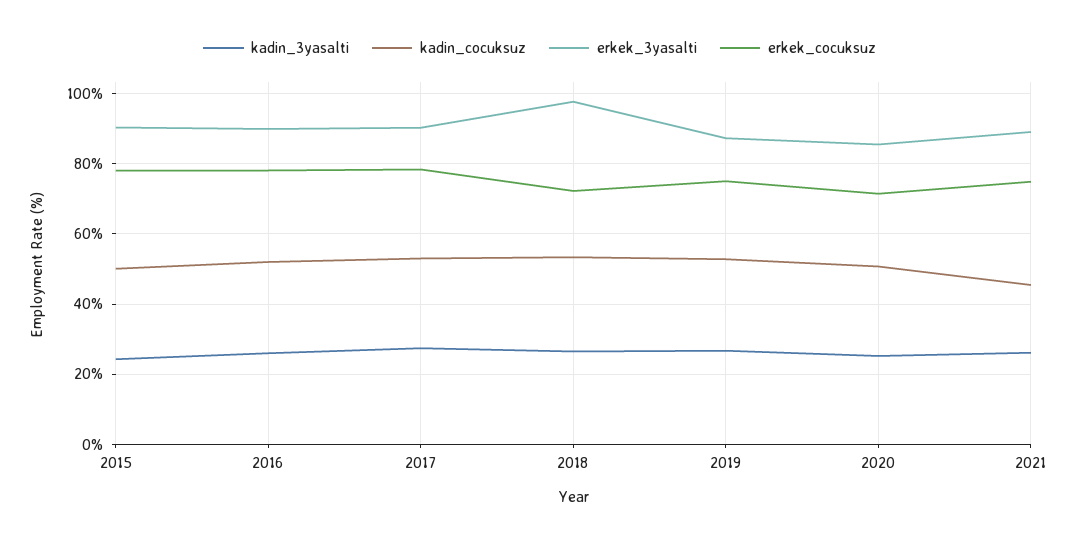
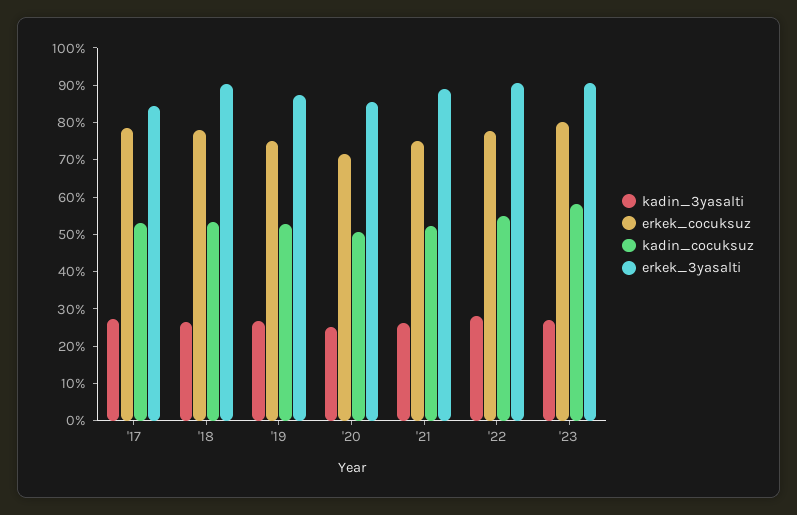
kadin_3yasalti, 2015: 24 -> none
kadin_cocuksuz, 2015: 50 -> none
erkek_3yasalti, 2015: 90 -> none
erkek_cocuksuz, 2015: 78 -> none
kadin_3yasalti, 2016: 26 -> none
kadin_cocuksuz, 2016: 52 -> none
erkek_3yasalti, 2016: 90 -> none
erkek_cocuksuz, 2016: 78 -> none
erkek_3yasalti, 2017: 90 -> 85
erkek_3yasalti, 2018: 98 -> 90
erkek_cocuksuz, 2018: 72 -> 77.5
kadin_cocuksuz, 2021: 46 -> 52.5
kadin_3yasalti, '22: none -> 27.5
erkek_cocuksuz, '22: none -> 77.5
kadin_cocuksuz, '22: none -> 55
erkek_3yasalti, '22: none -> 90
kadin_3yasalti, '23: none -> 27.5
erkek_cocuksuz, '23: none -> 80
kadin_cocuksuz, '23: none -> 57.5
erkek_3yasalti, '23: none -> 90

